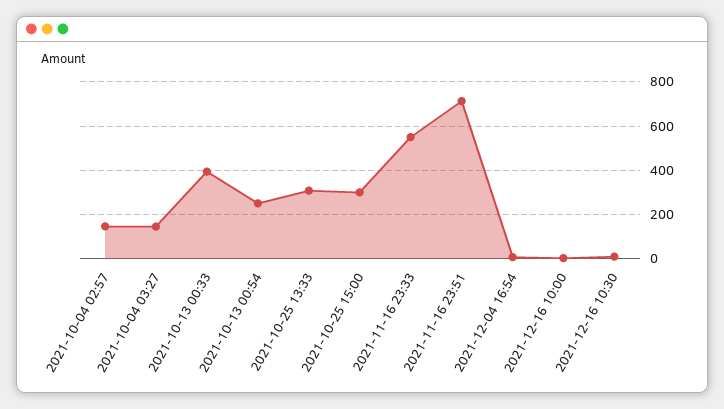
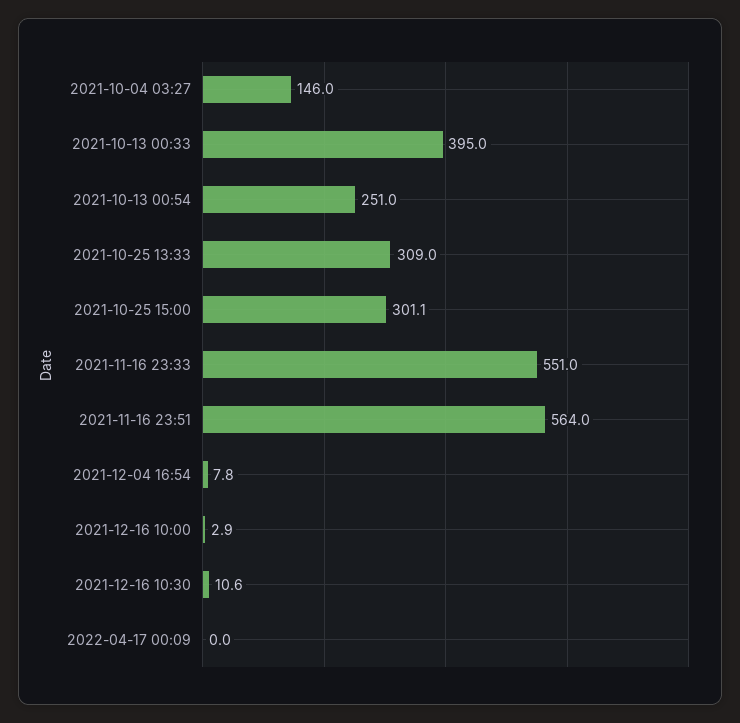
2021-10-04 02:57: 150 -> none
2021-11-16 23:51: 700 -> 564
2022-04-17 00:09: none -> 0

